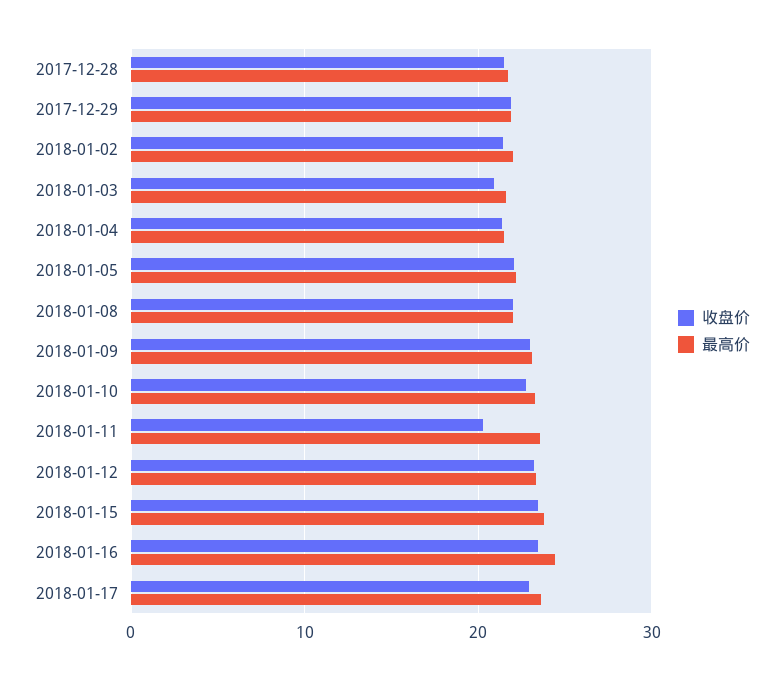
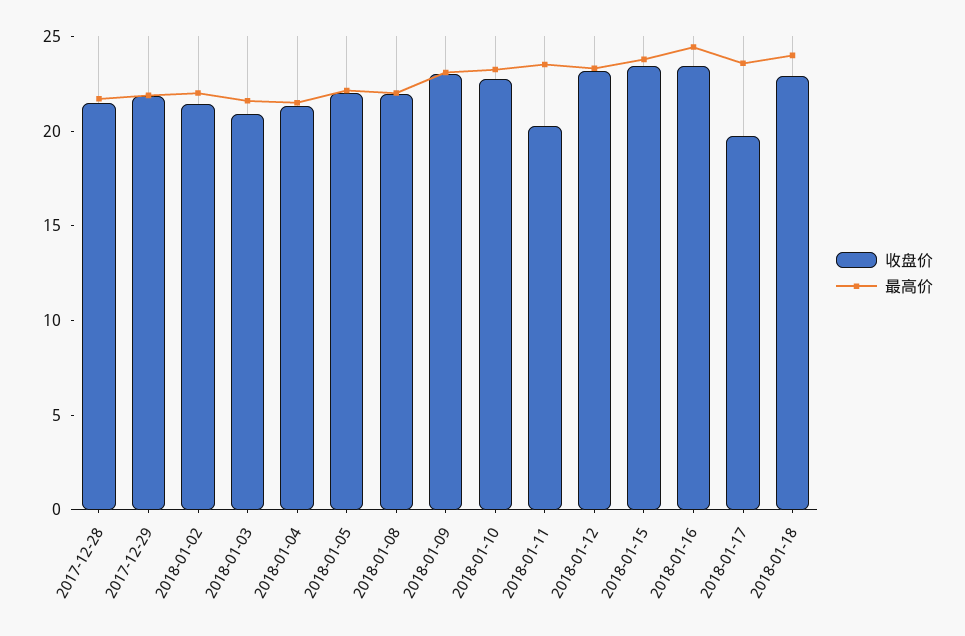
收盘价, 2018-01-17: 23 -> 20
收盘价, 2018-01-18: none -> 23
最高价, 2018-01-18: none -> 24

